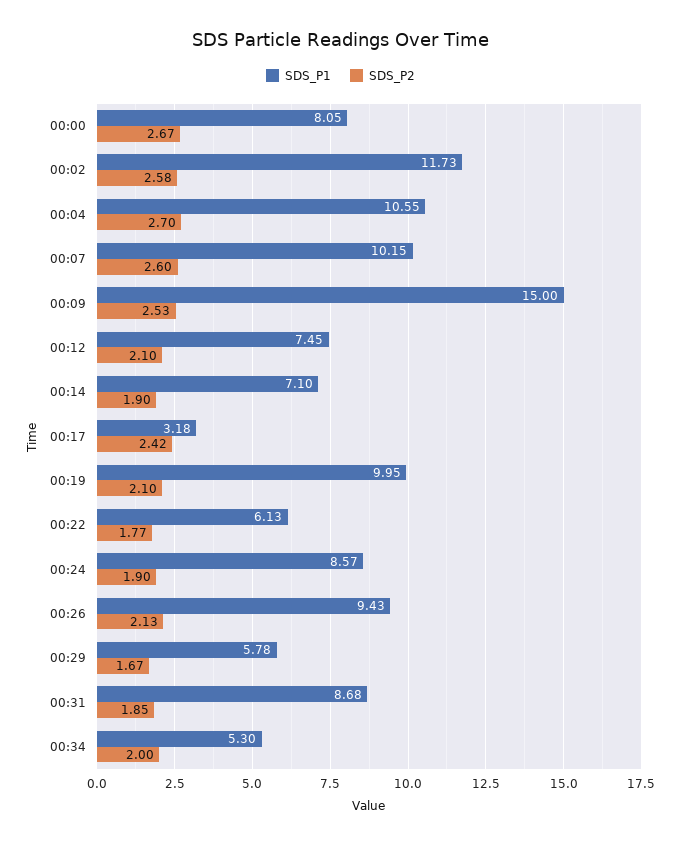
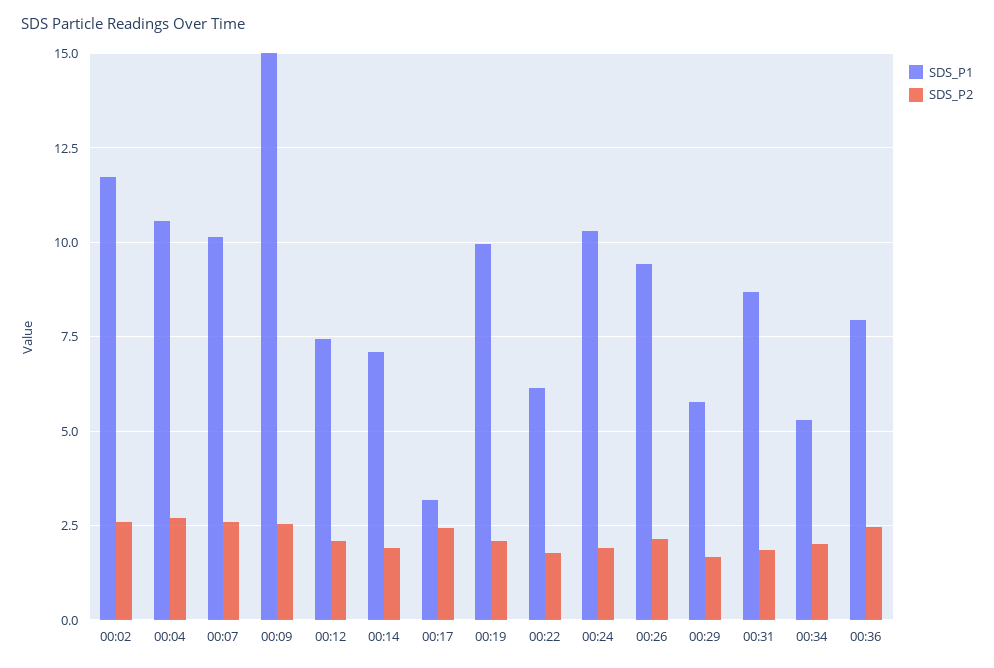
SDS_P1, 00:00: 8.05 -> none
SDS_P2, 00:00: 2.67 -> none
SDS_P1, 00:24: 8.57 -> 10.25
SDS_P1, 00:36: none -> 8
SDS_P2, 00:36: none -> 2.5

